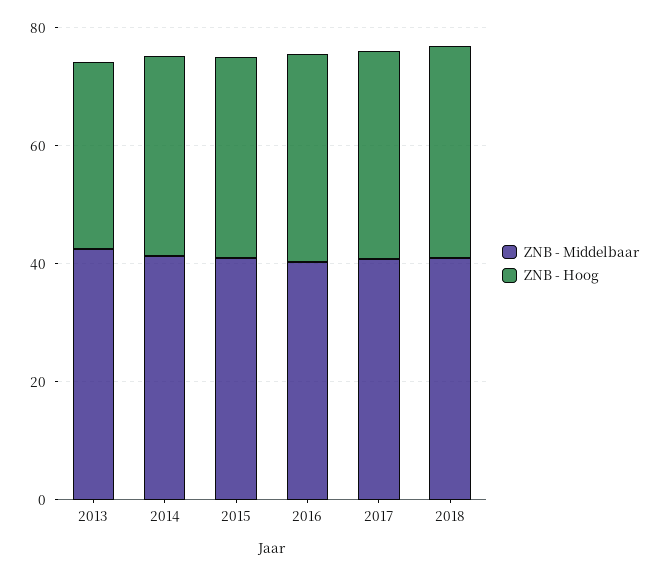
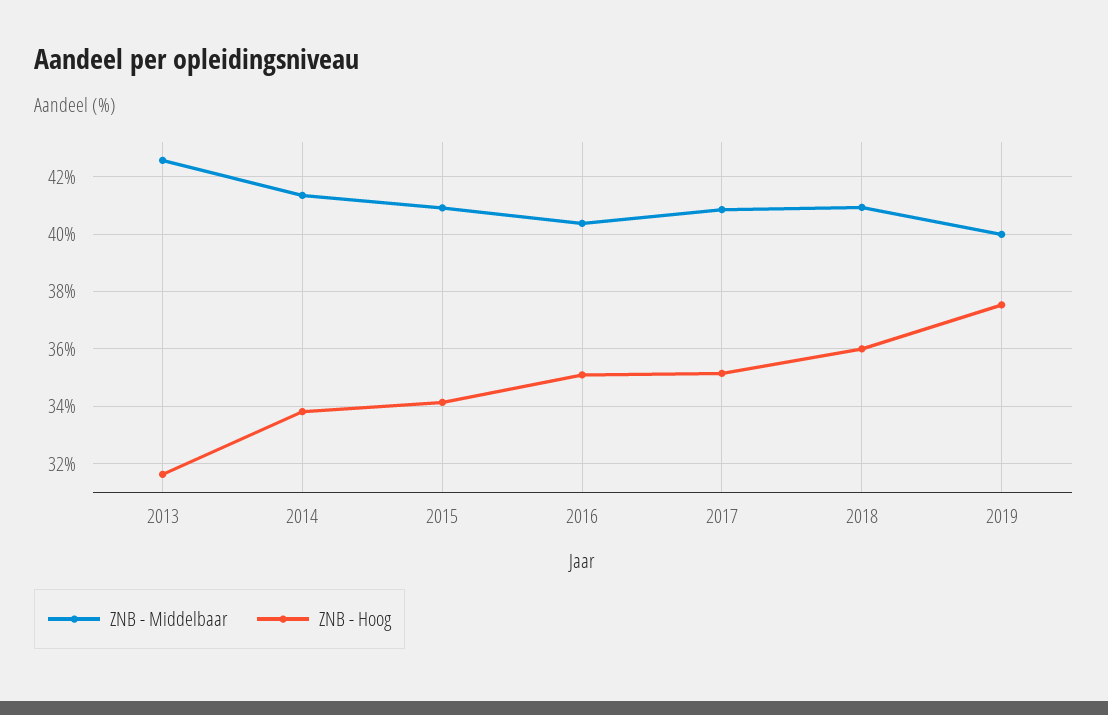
ZNB - Middelbaar, 2019: none -> 40
ZNB - Hoog, 2019: none -> 37.5

